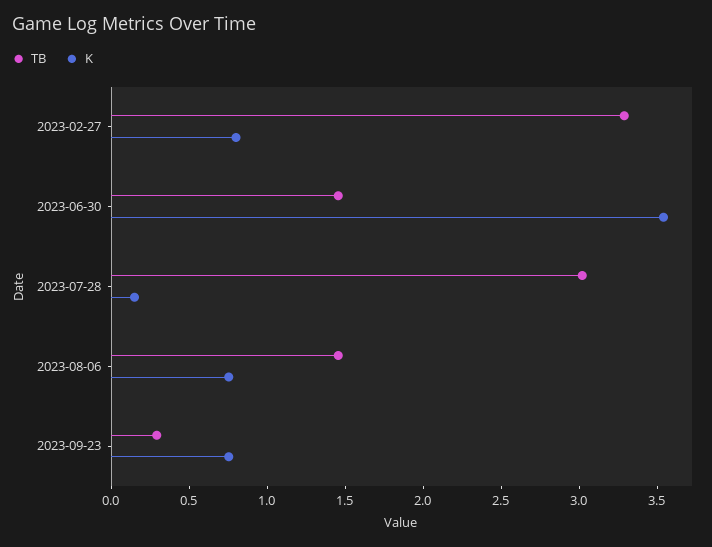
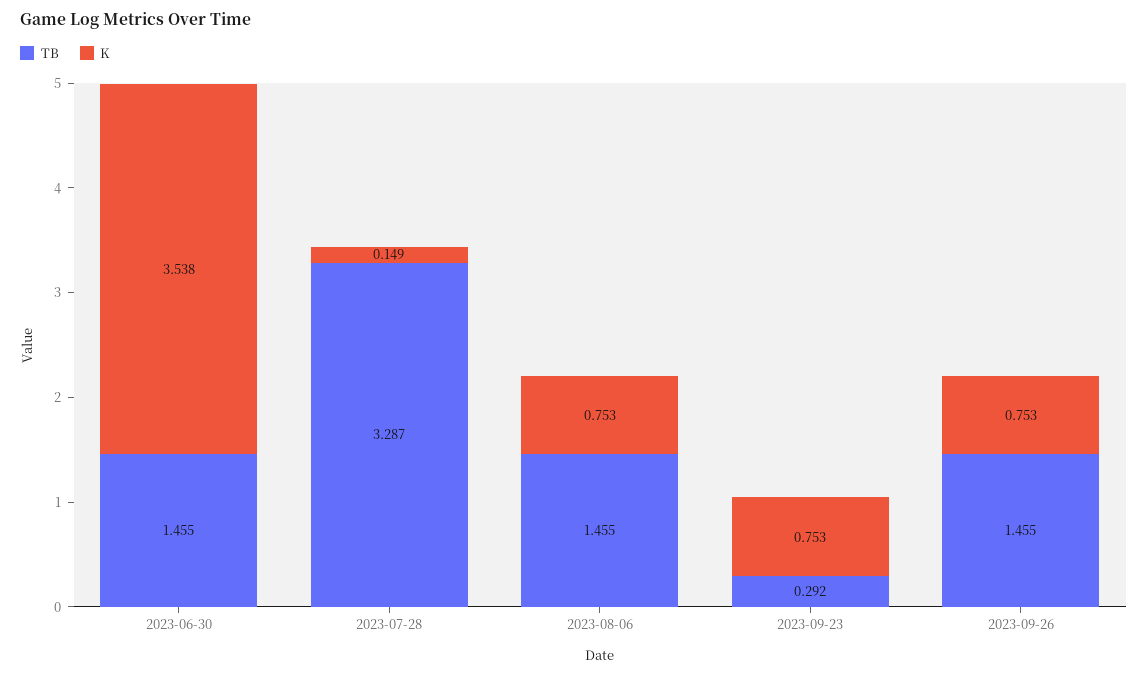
TB, 2023-02-27: 3.3 -> none
K, 2023-02-27: 0.8 -> none
TB, 2023-07-28: 3 -> 3.287
TB, 2023-09-26: none -> 1.455
K, 2023-09-26: none -> 0.753

